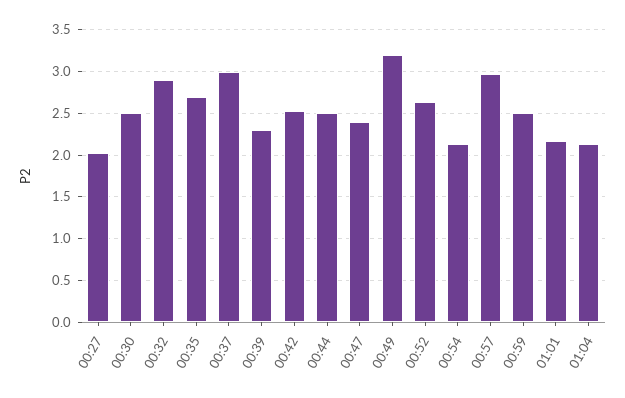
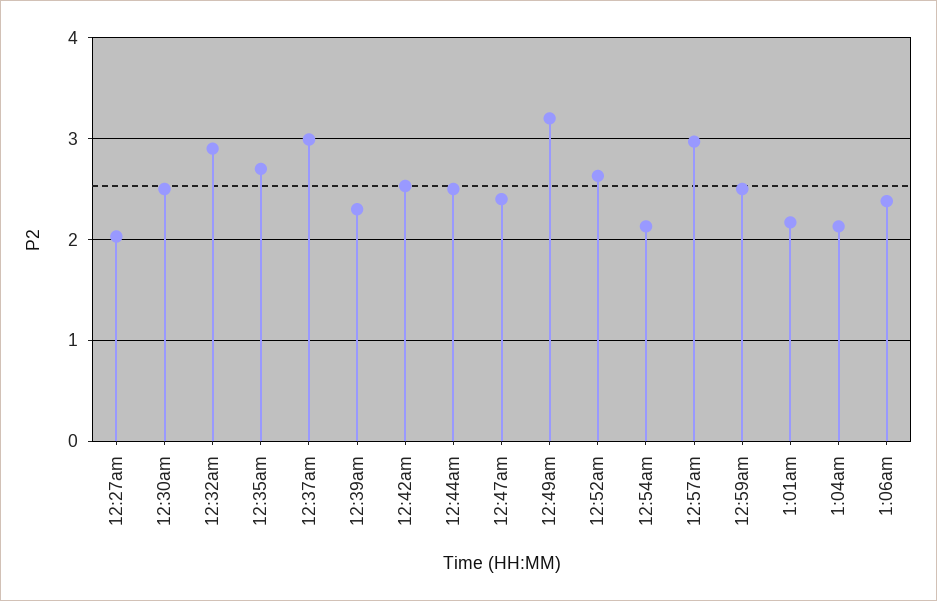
1:06am: none -> 2.4

